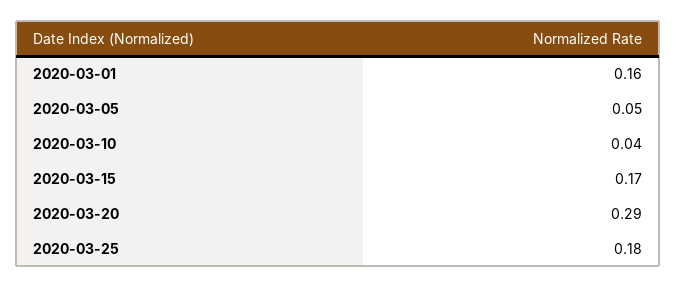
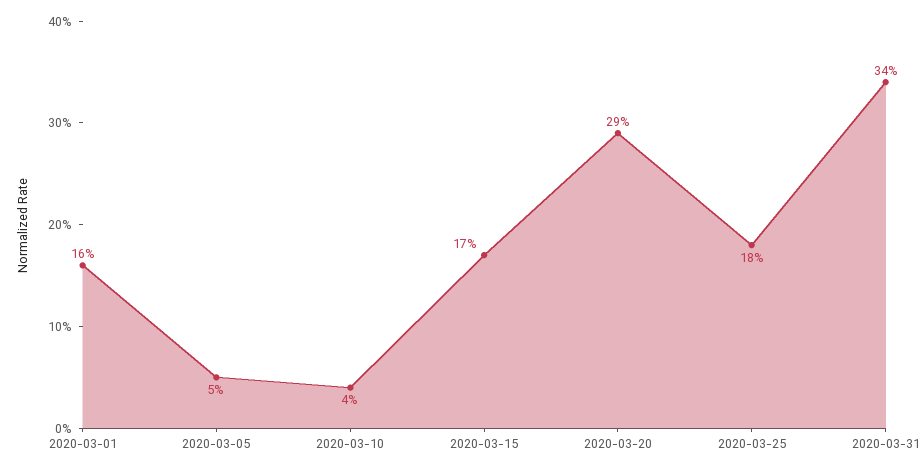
2020-03-31: none -> 0.34

